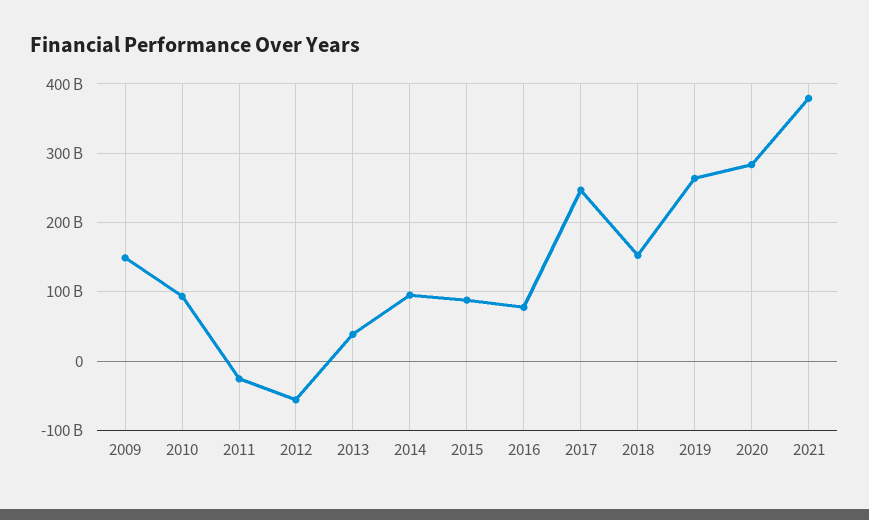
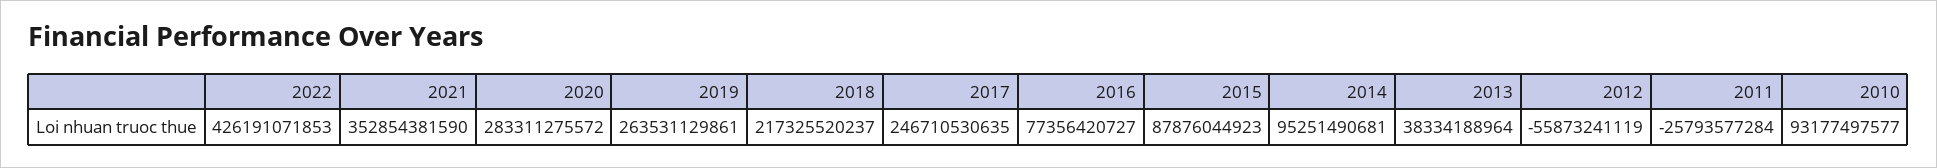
2009: 150000000000 -> none
2018: 150000000000 -> 217325520237
2021: 380000000000 -> 352854381590
2022: none -> 426191071853

